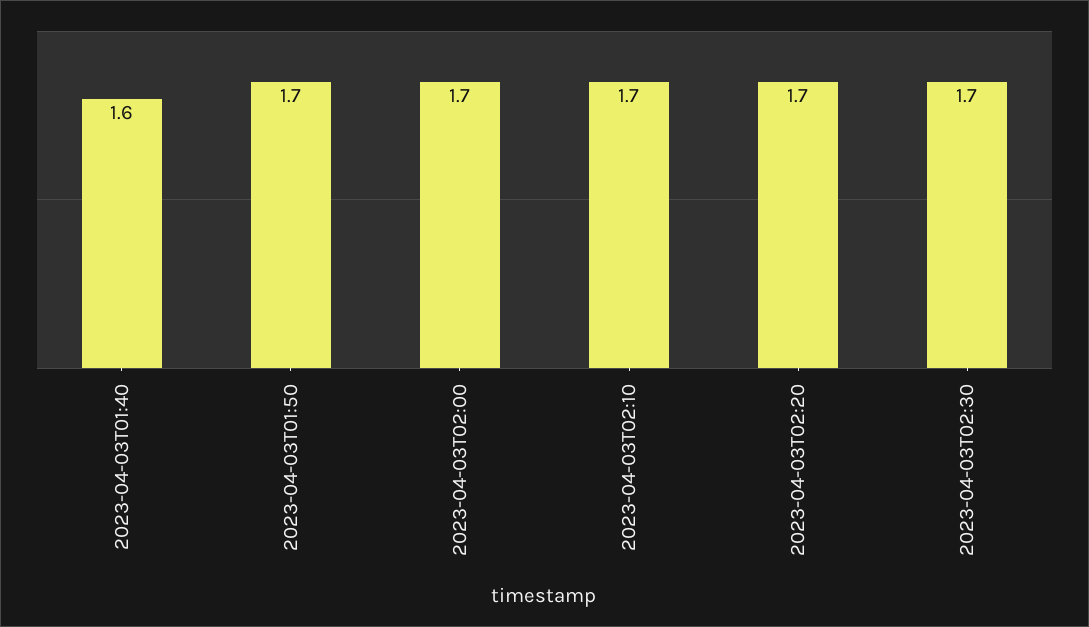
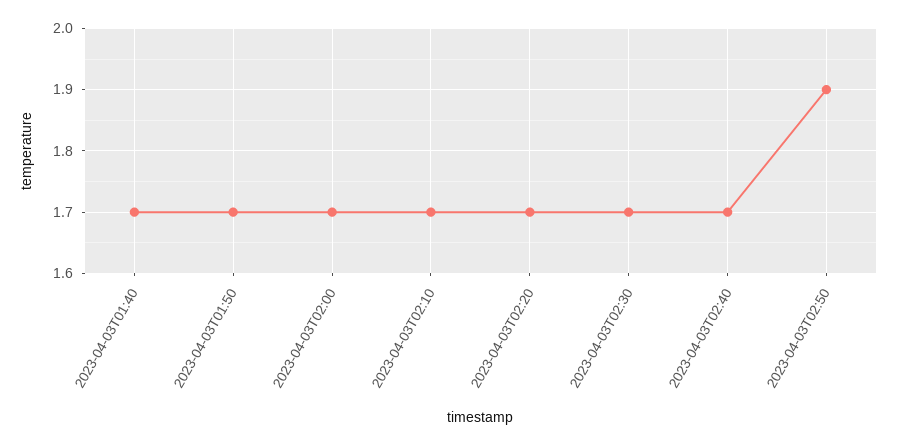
2023-04-03T01:40: 1.6 -> 1.7
2023-04-03T02:40: none -> 1.7
2023-04-03T02:50: none -> 1.9

